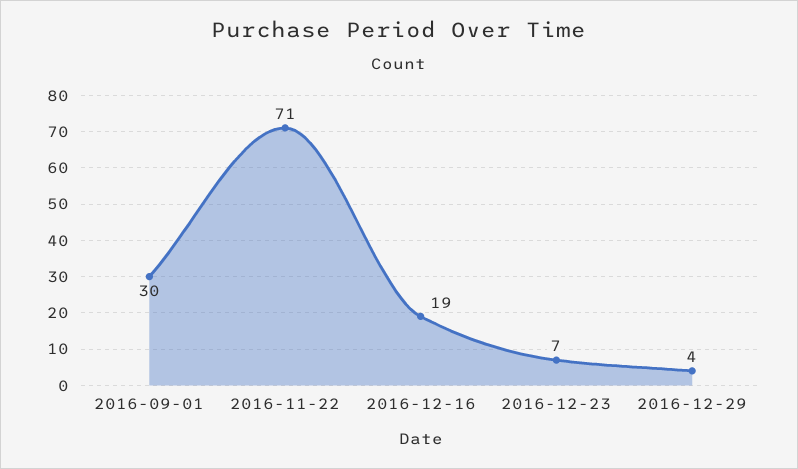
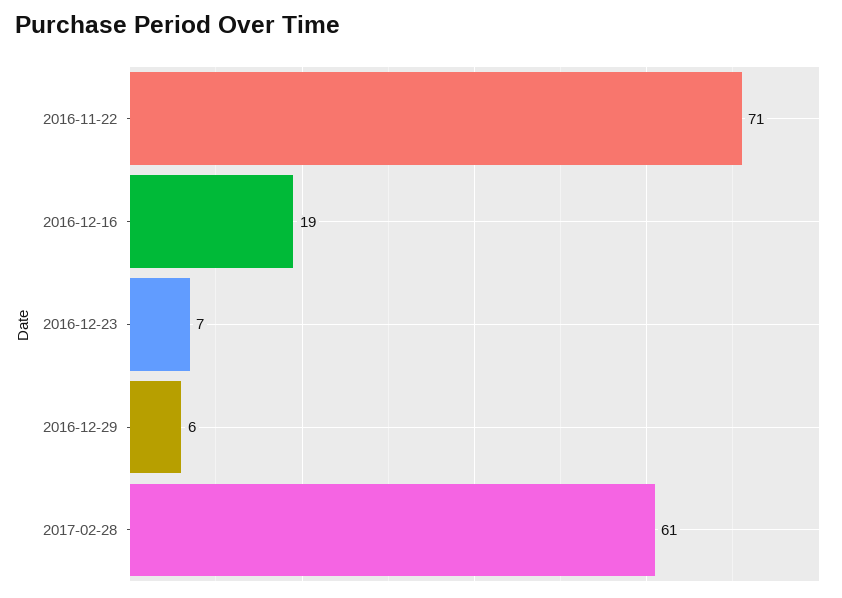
2016-09-01: 30 -> none
2016-12-29: 4 -> 6
2017-02-28: none -> 61

